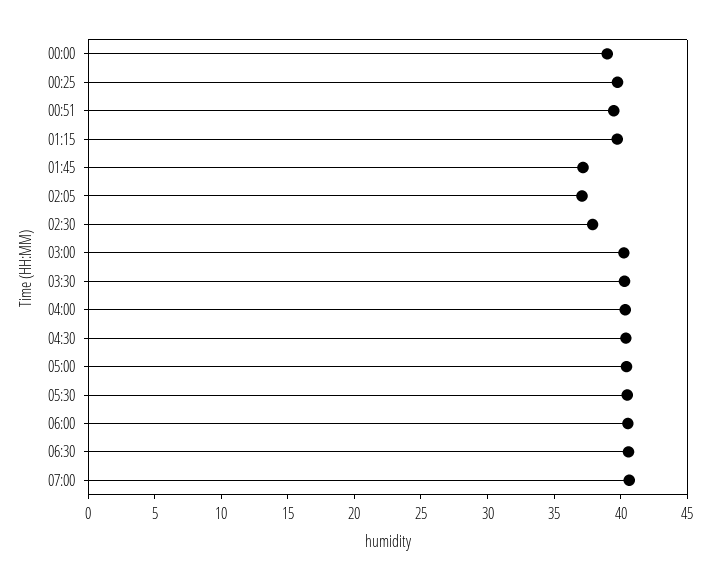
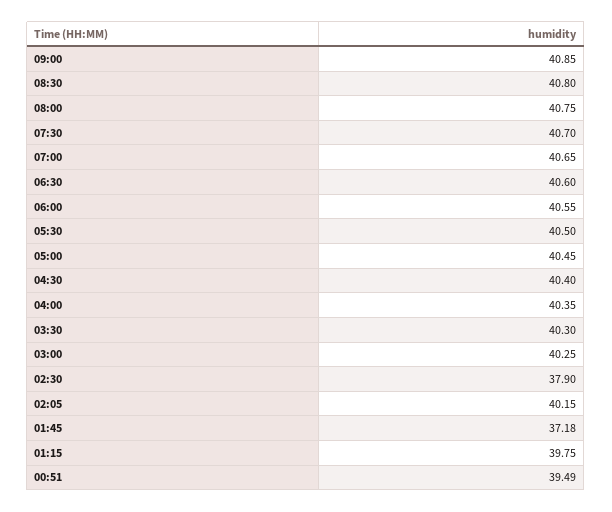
00:00: 39 -> none
00:25: 40 -> none
02:05: 37 -> 40.15
09:00: none -> 40.85
08:30: none -> 40.8
08:00: none -> 40.75
07:30: none -> 40.7

